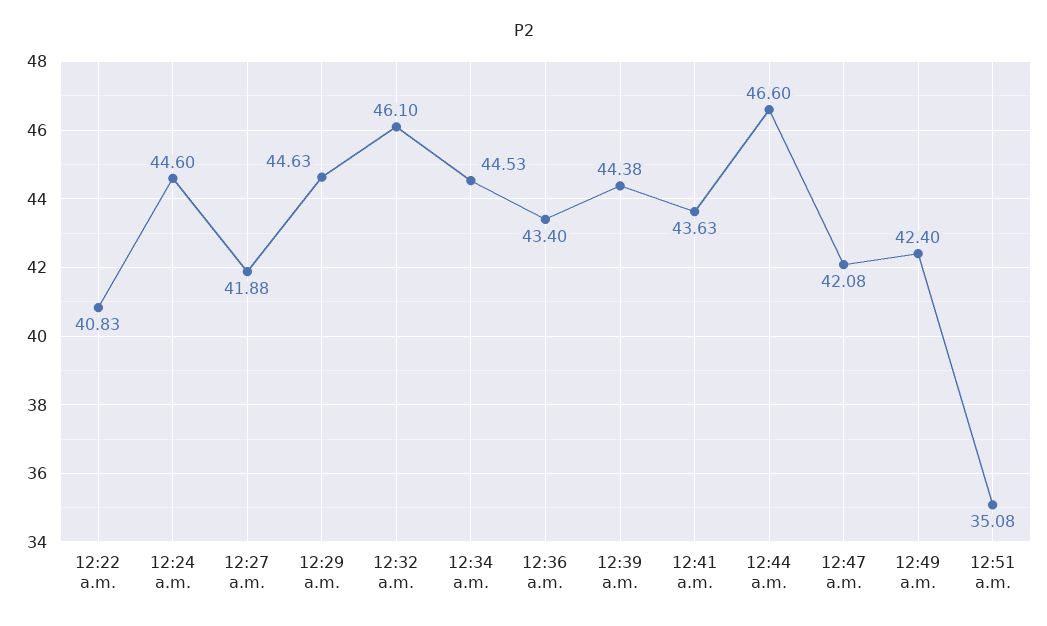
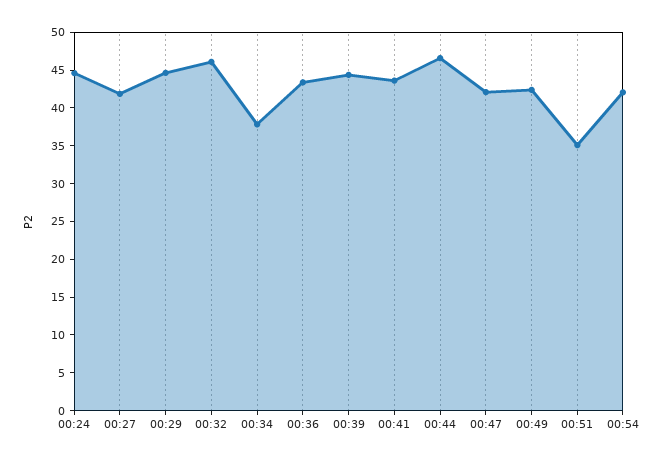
12:22 a.m.: 40.83 -> none
12:34 a.m.: 44.53 -> 37.5
00:54: none -> 42.5

